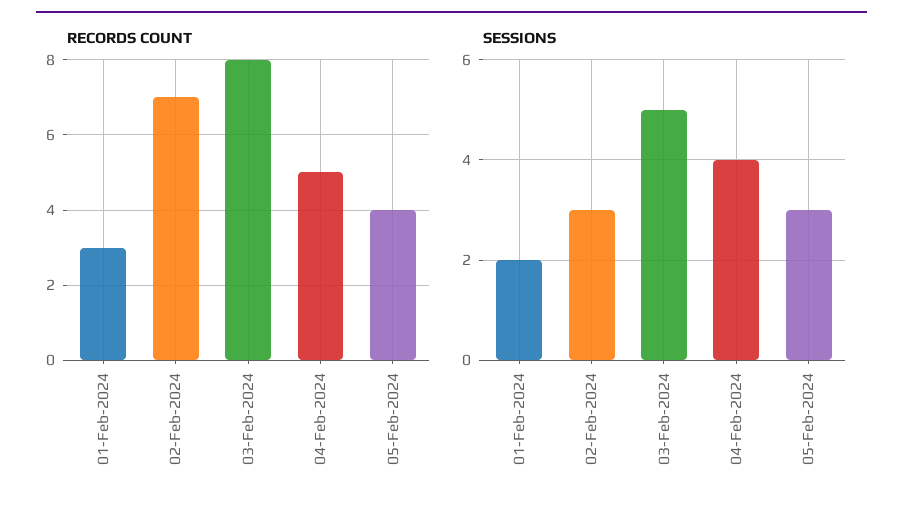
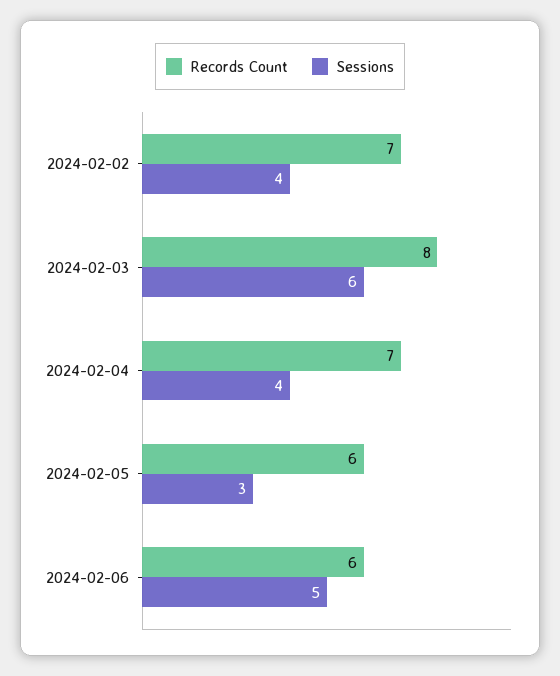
RECORDS COUNT, 01-Feb-2024: 3 -> none
RECORDS COUNT, 04-Feb-2024: 5 -> 7
RECORDS COUNT, 05-Feb-2024: 4 -> 6
SESSIONS, 01-Feb-2024: 2 -> none
SESSIONS, 02-Feb-2024: 3 -> 4
SESSIONS, 03-Feb-2024: 5 -> 6
RECORDS COUNT, 2024-02-06: none -> 6
SESSIONS, 2024-02-06: none -> 5

